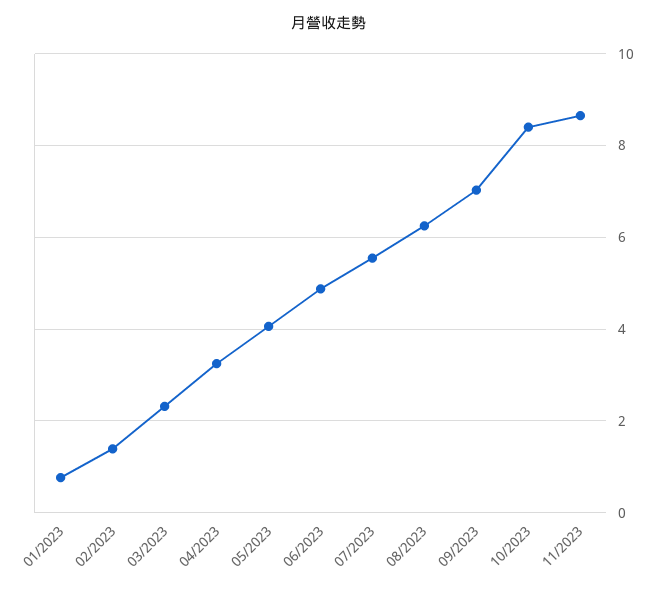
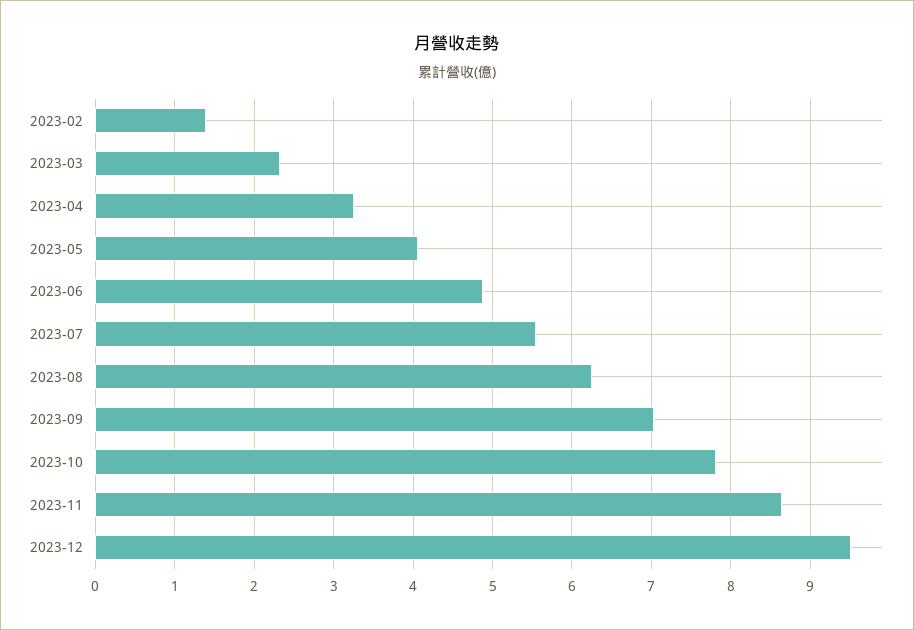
01/2023: 0.8 -> none
10/2023: 8.4 -> 7.8
2023-12: none -> 9.5

